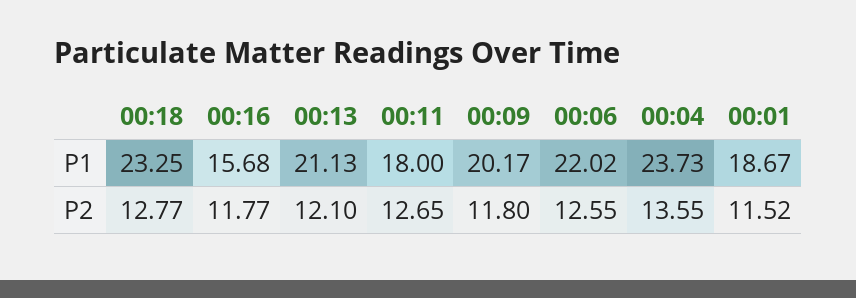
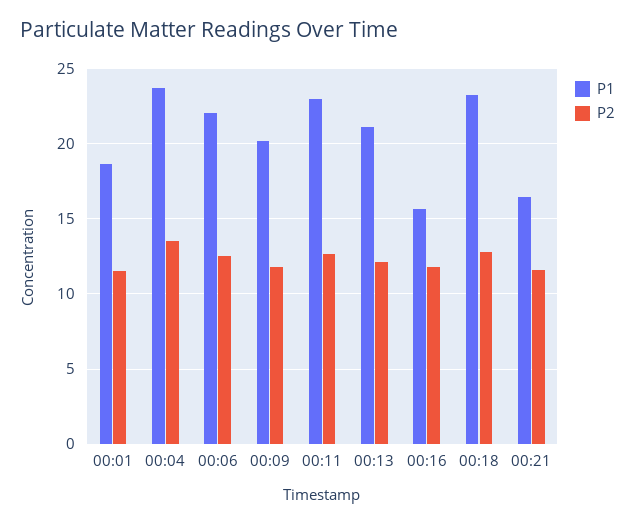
P1, 00:11: 18 -> 23
P1, 00:21: none -> 16.5
P2, 00:21: none -> 11.5

